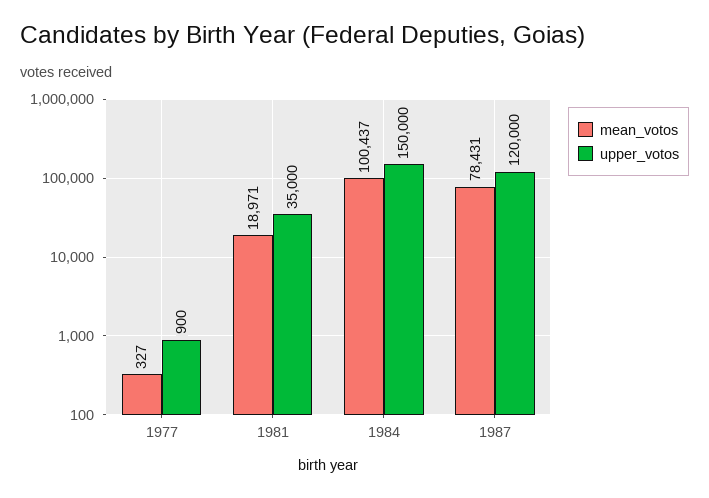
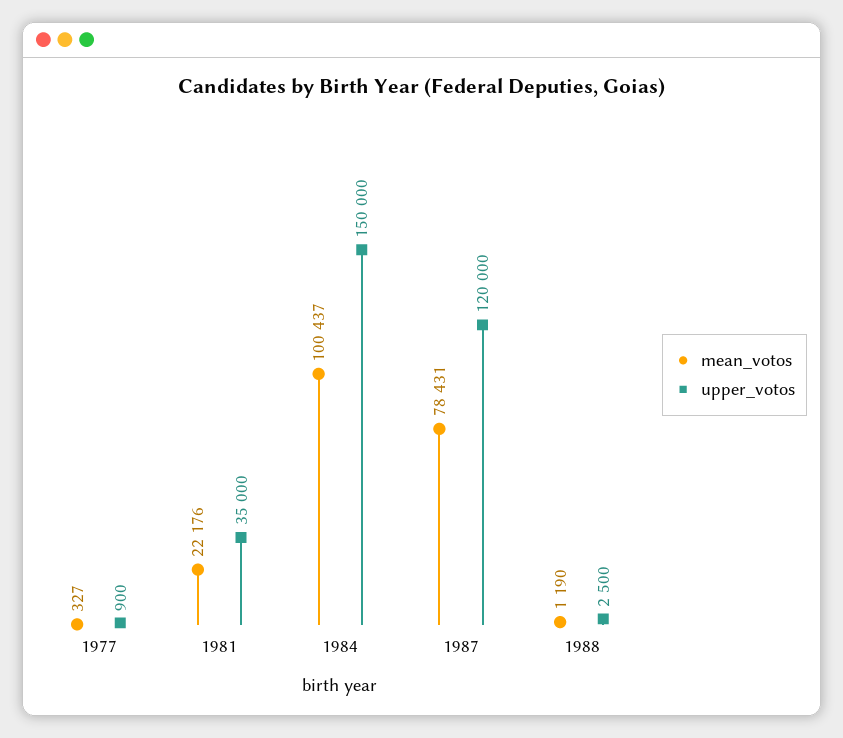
mean_votos, 1981: 18971 -> 22176
mean_votos, 1988: none -> 1190
upper_votos, 1988: none -> 2500

